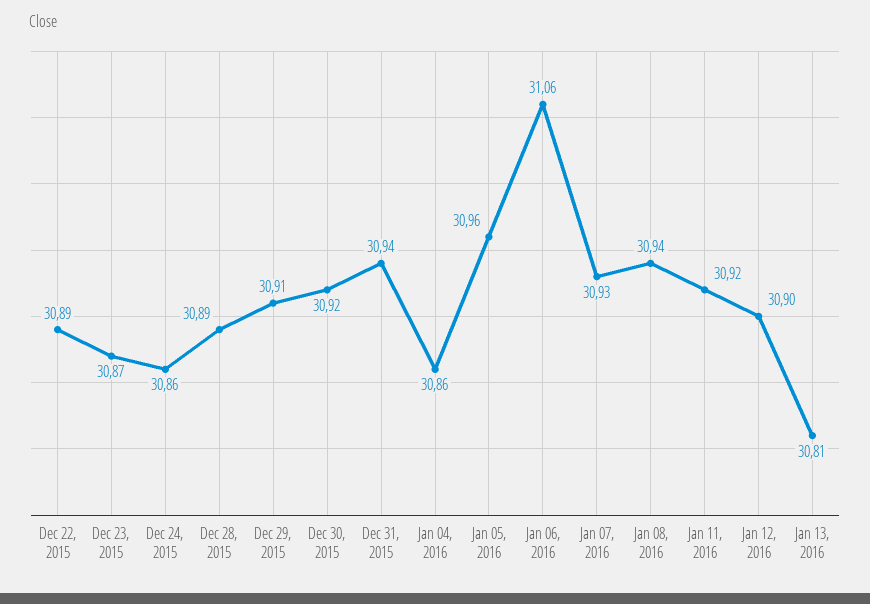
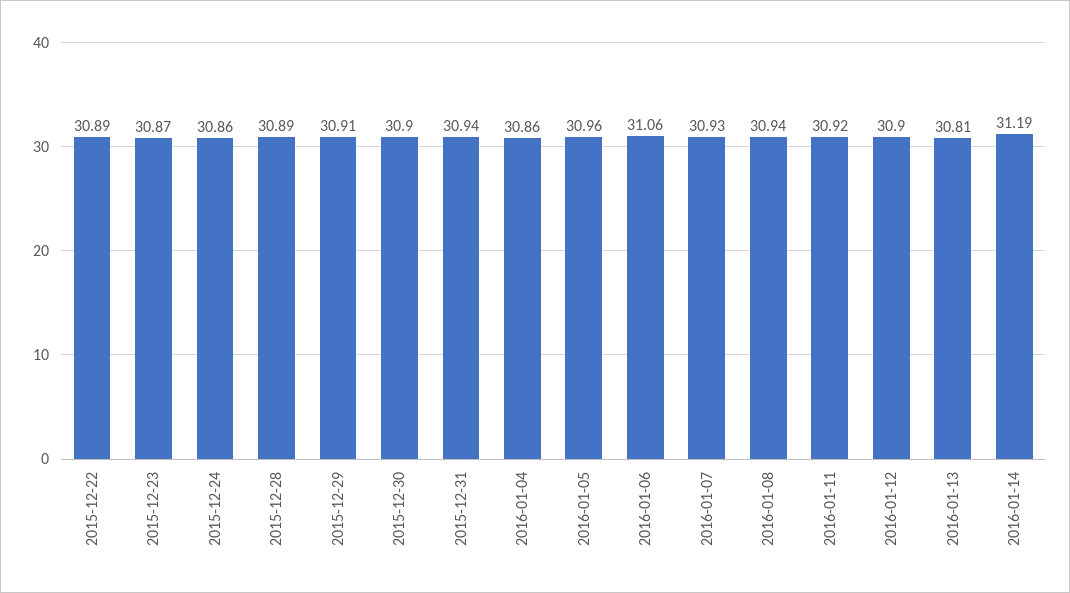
Dec 30, 2015: 30.92 -> 30.9
2016-01-14: none -> 31.19

